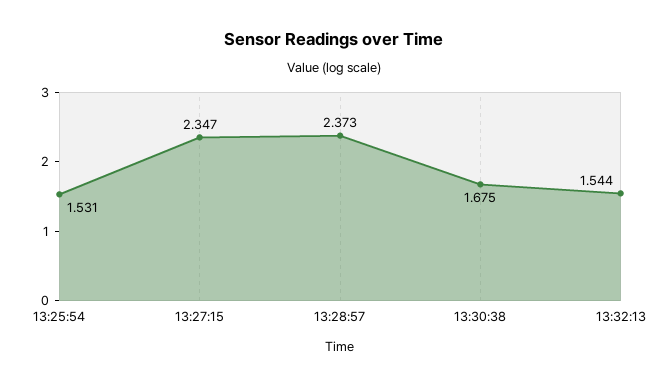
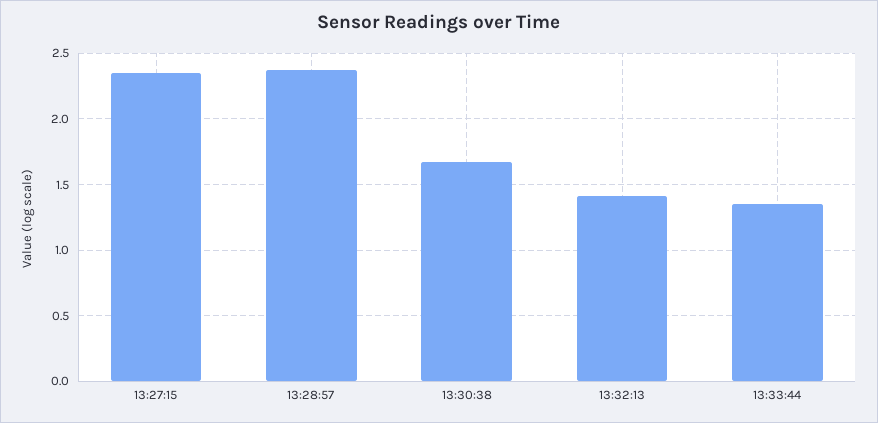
13:25:54: 1.531 -> none
13:32:13: 1.544 -> 1.4
13:33:44: none -> 1.35

